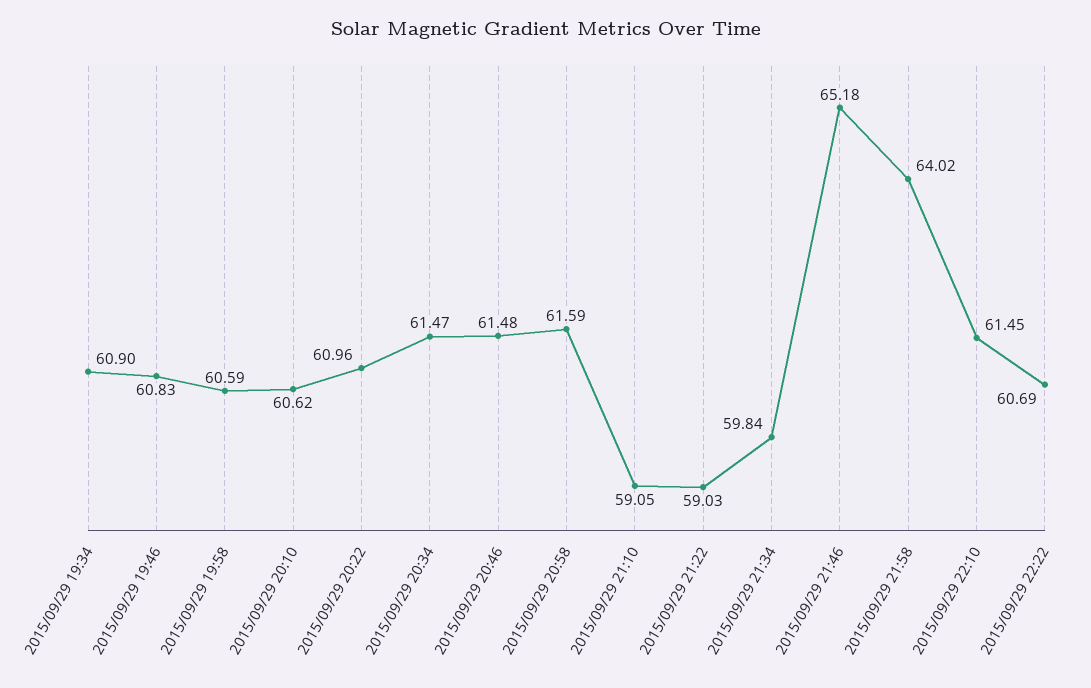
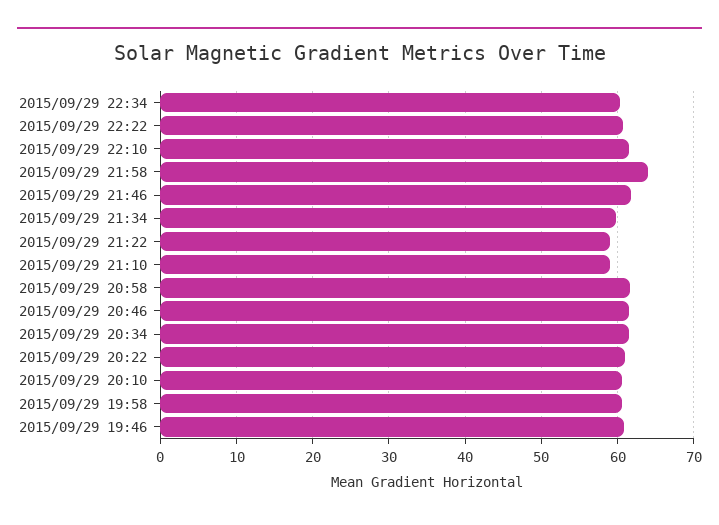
2015/09/29 19:34: 60.9 -> none
2015/09/29 21:46: 65.18 -> 62
2015/09/29 22:34: none -> 60

